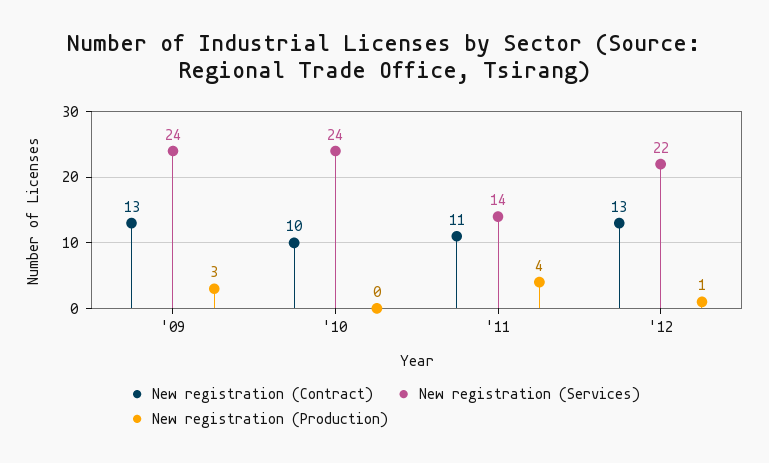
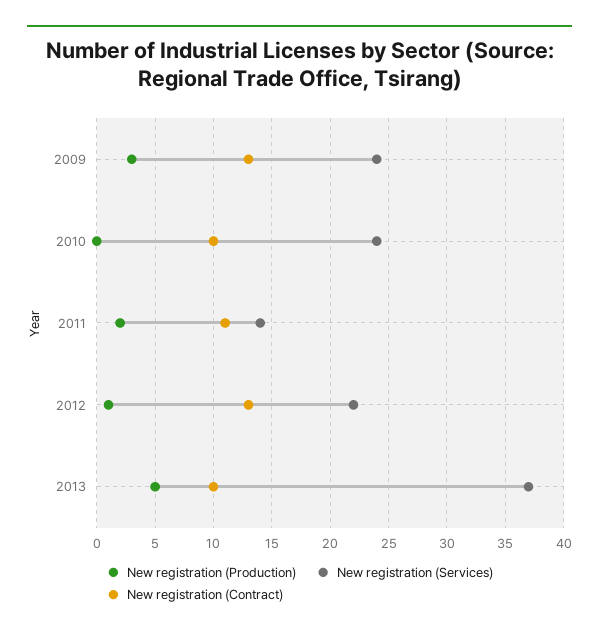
New registration (Production), '11: 4 -> 2
New registration (Production), 2013: none -> 5
New registration (Services), 2013: none -> 37
New registration (Contract), 2013: none -> 10

